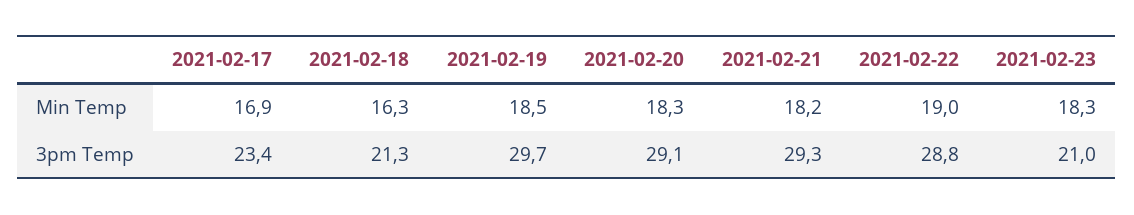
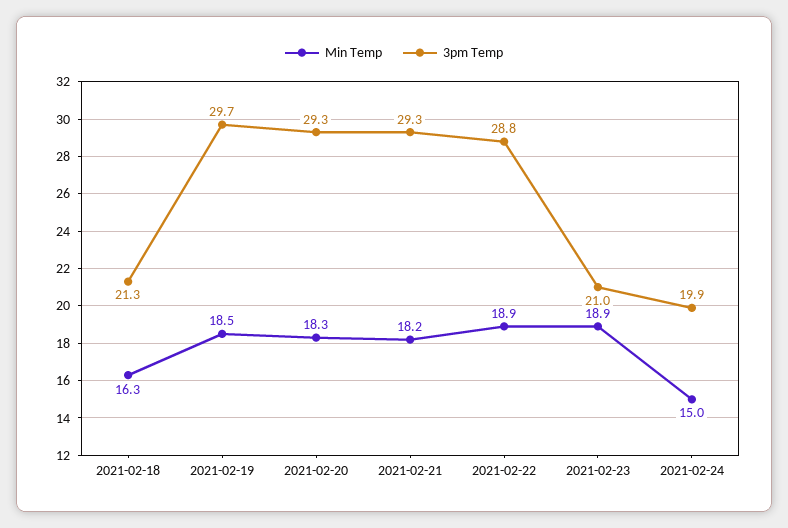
Min Temp, 2021-02-17: 16.9 -> none
Min Temp, 2021-02-22: 19 -> 18.9
Min Temp, 2021-02-23: 18.3 -> 18.9
3pm Temp, 2021-02-17: 23.4 -> none
3pm Temp, 2021-02-20: 29.1 -> 29.3
Min Temp, 2021-02-24: none -> 15
3pm Temp, 2021-02-24: none -> 19.9

